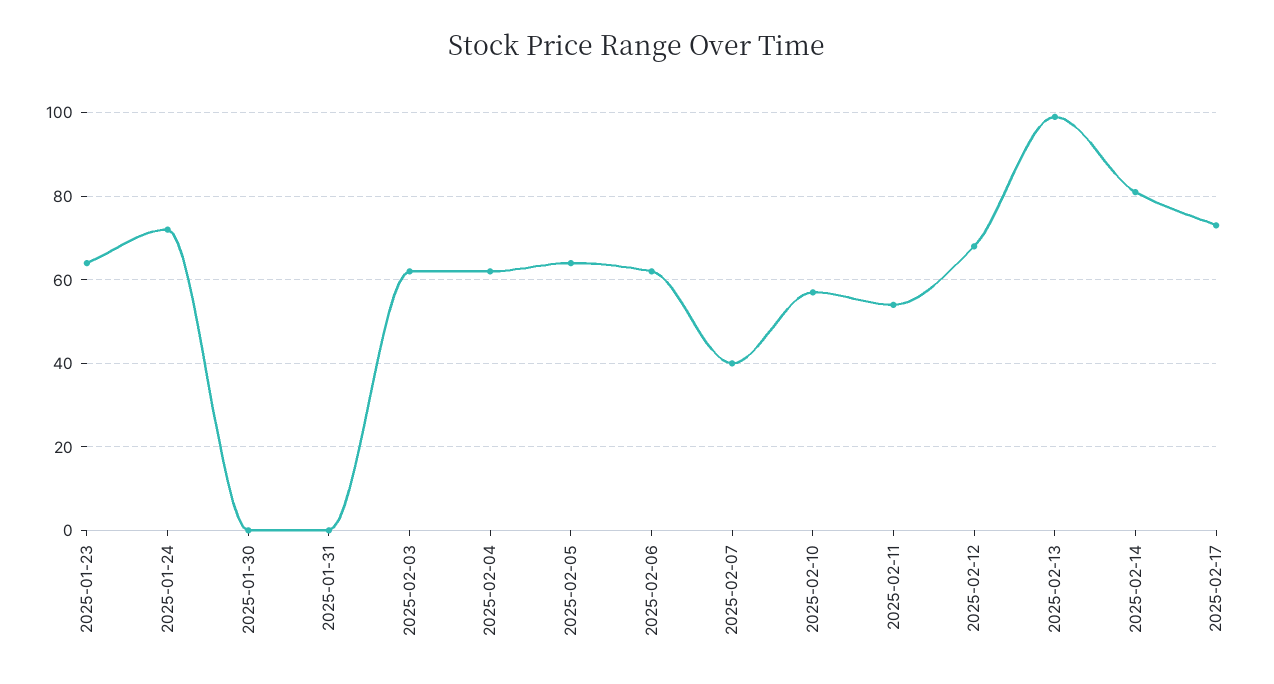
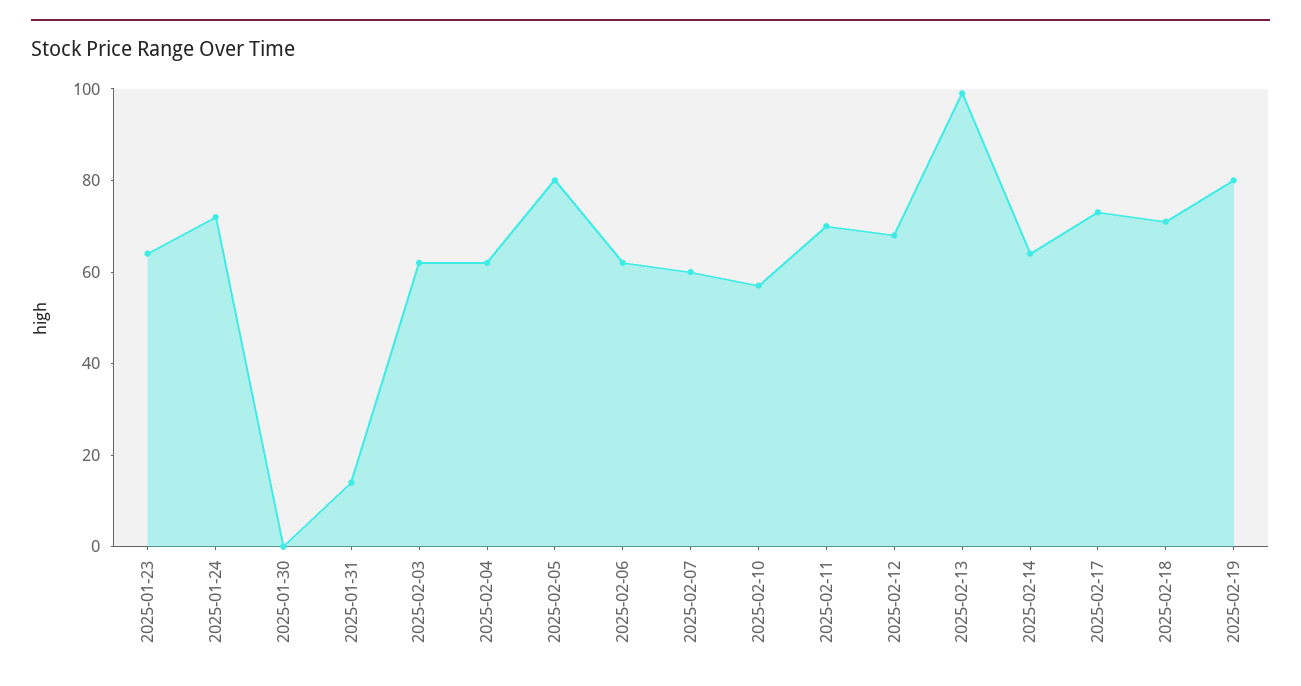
2025-01-31: 0 -> 15
2025-02-05: 65 -> 80
2025-02-07: 40 -> 60
2025-02-11: 55 -> 70
2025-02-14: 80 -> 65
2025-02-18: none -> 70
2025-02-19: none -> 80

